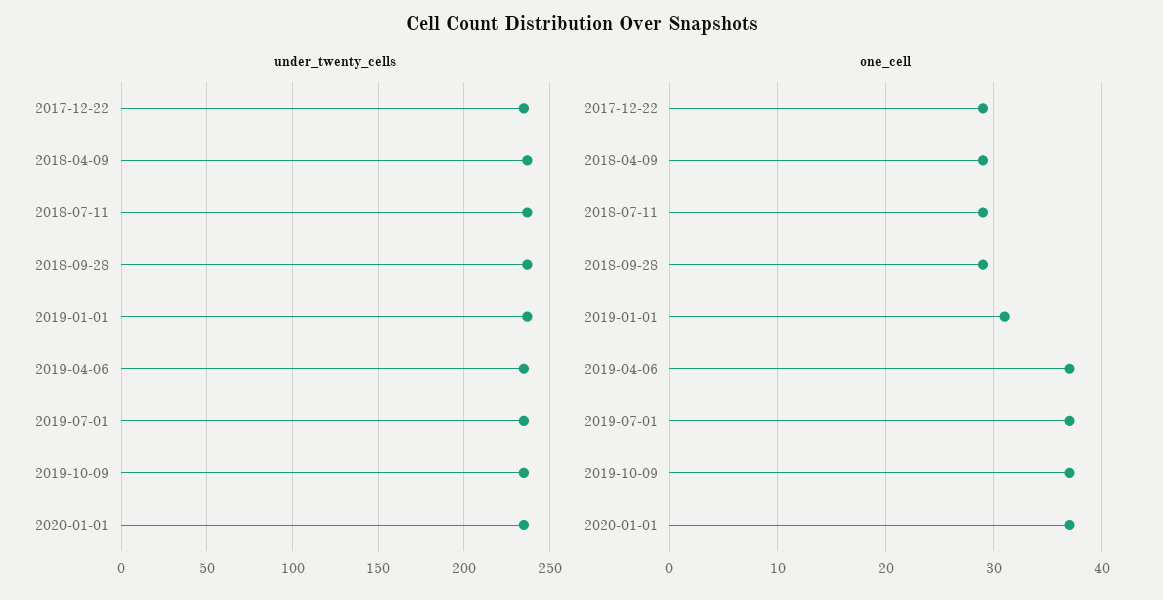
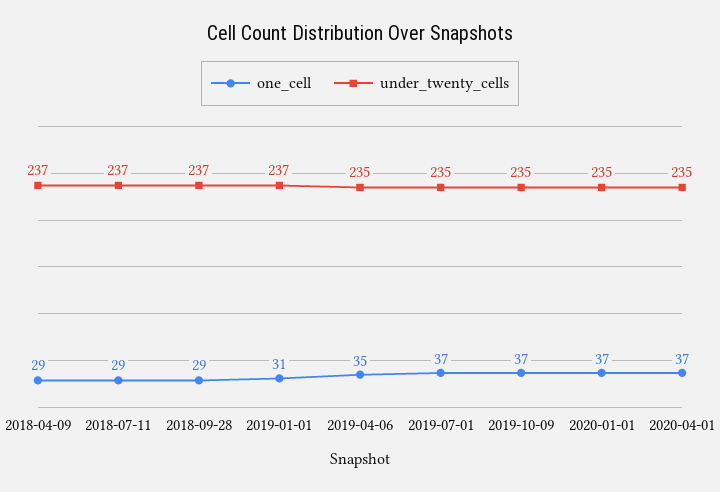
under_twenty_cells, 2017-12-22: 235 -> none
one_cell, 2017-12-22: 29 -> none
one_cell, 2019-04-06: 37 -> 35
one_cell, 2020-04-01: none -> 37
under_twenty_cells, 2020-04-01: none -> 235

